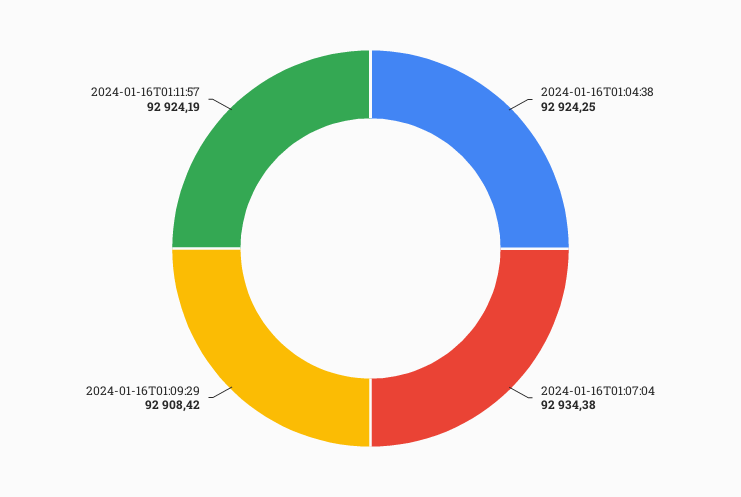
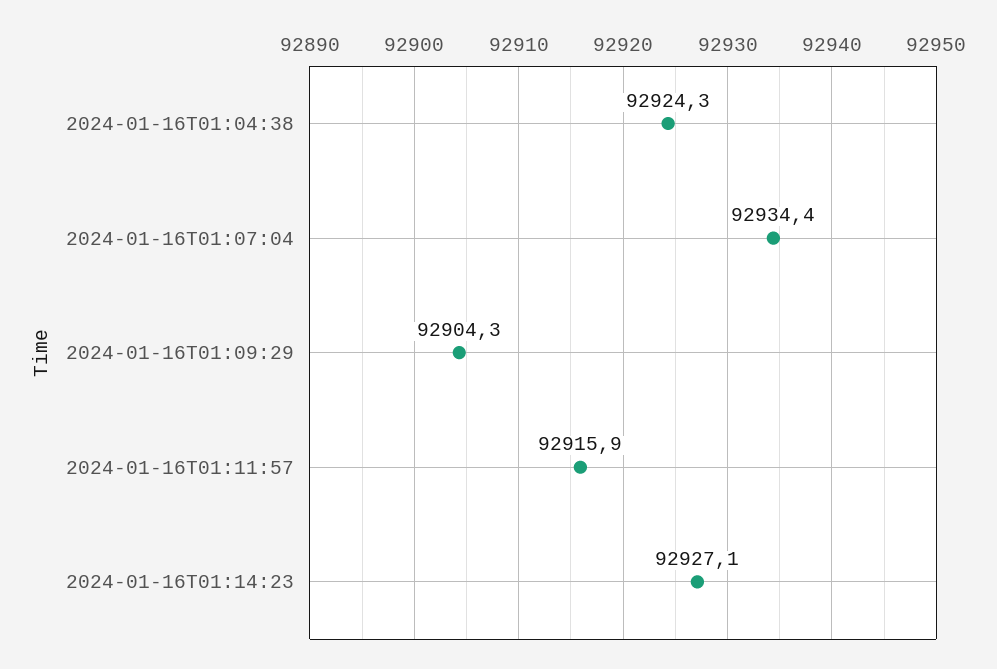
2024-01-16T01:09:29: 92908.42 -> 92904.3
2024-01-16T01:11:57: 92924.19 -> 92915.9
2024-01-16T01:14:23: none -> 92927.1

